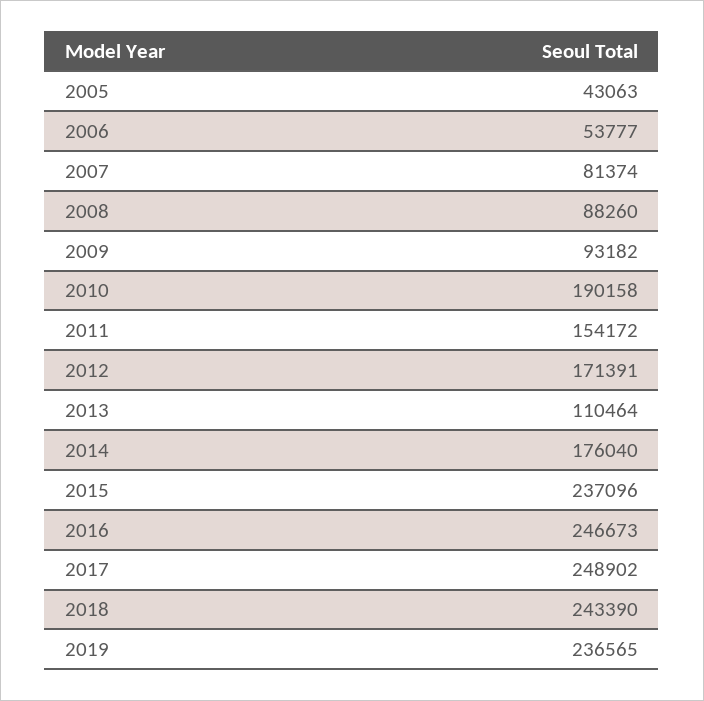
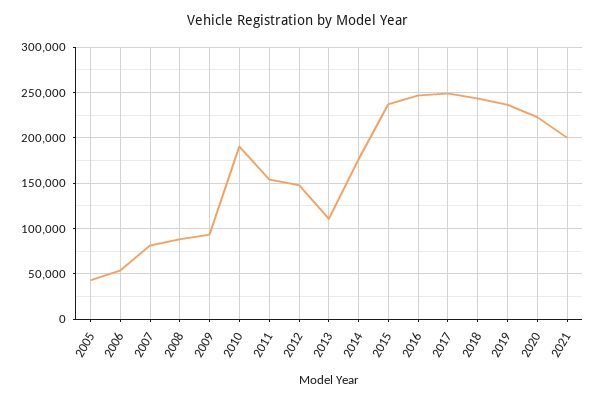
2012: 171391 -> 150000
2020: none -> 220000
2021: none -> 200000

